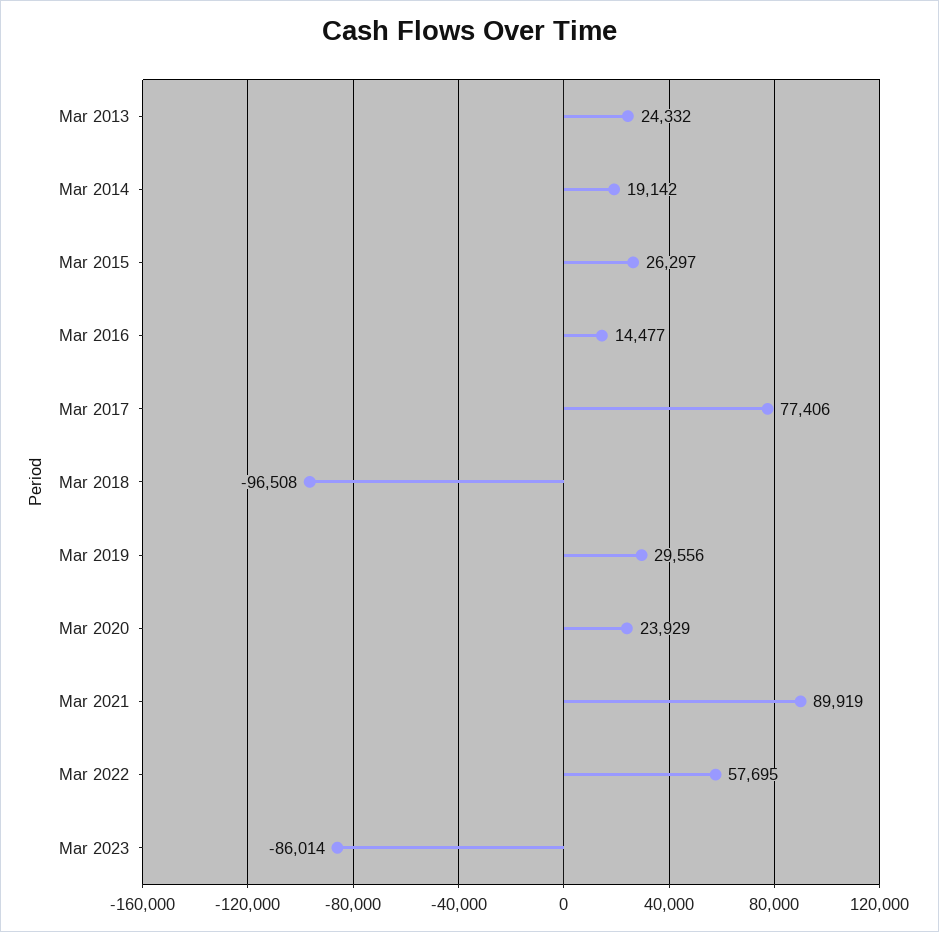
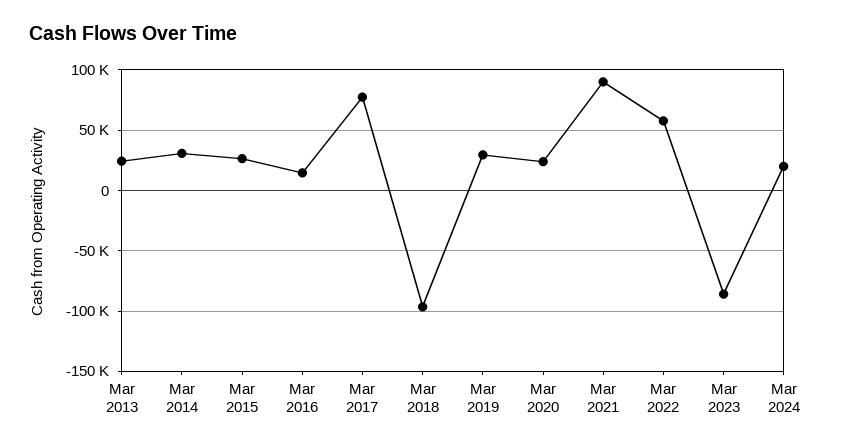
Mar 2014: 19142 -> 30000
Mar 2024: none -> 20000

